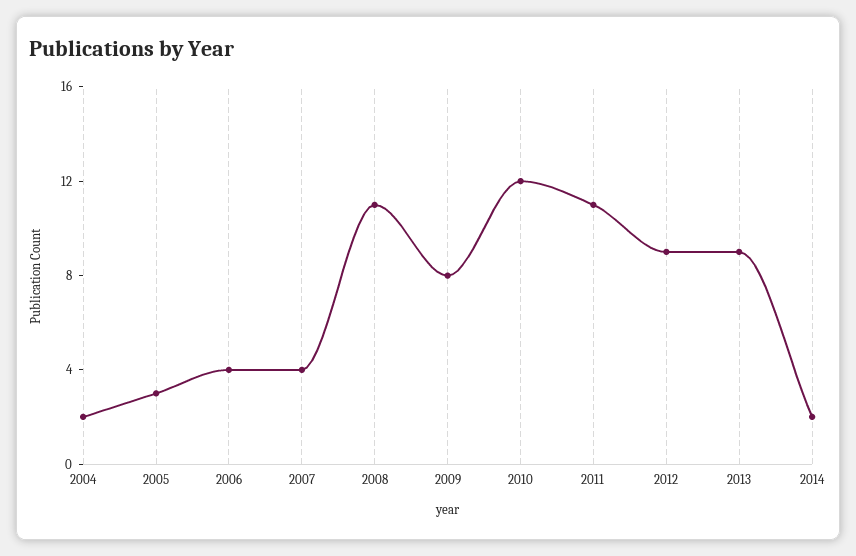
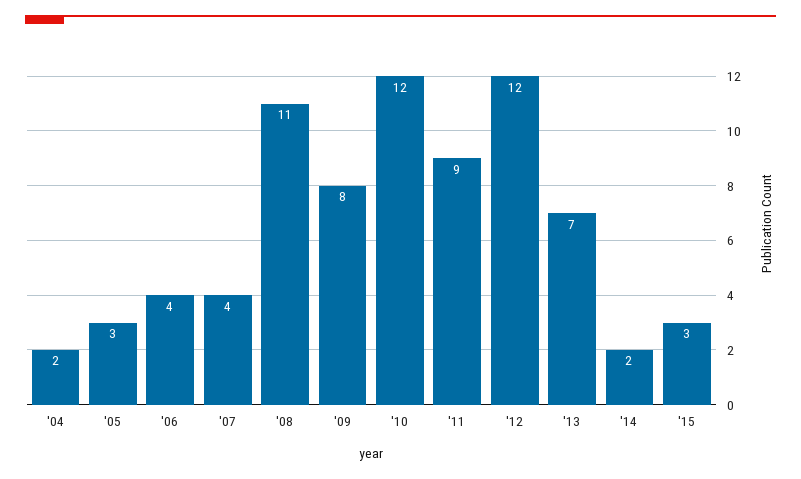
2011: 11 -> 9
2012: 9 -> 12
2013: 9 -> 7
'15: none -> 3

